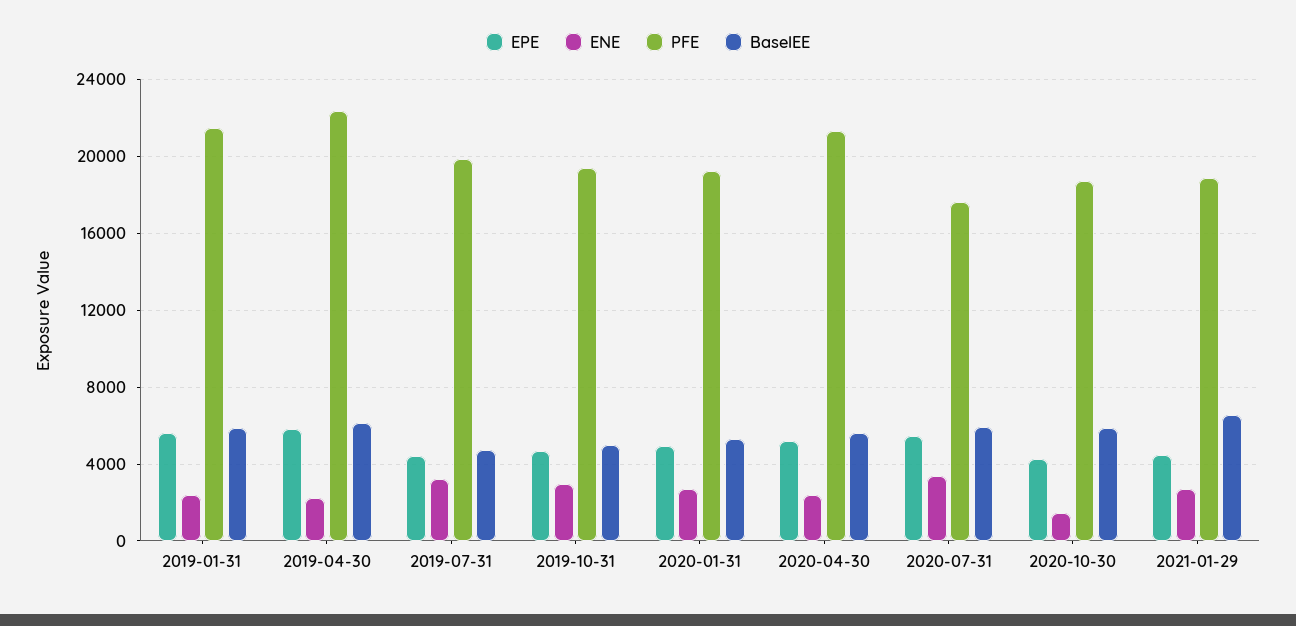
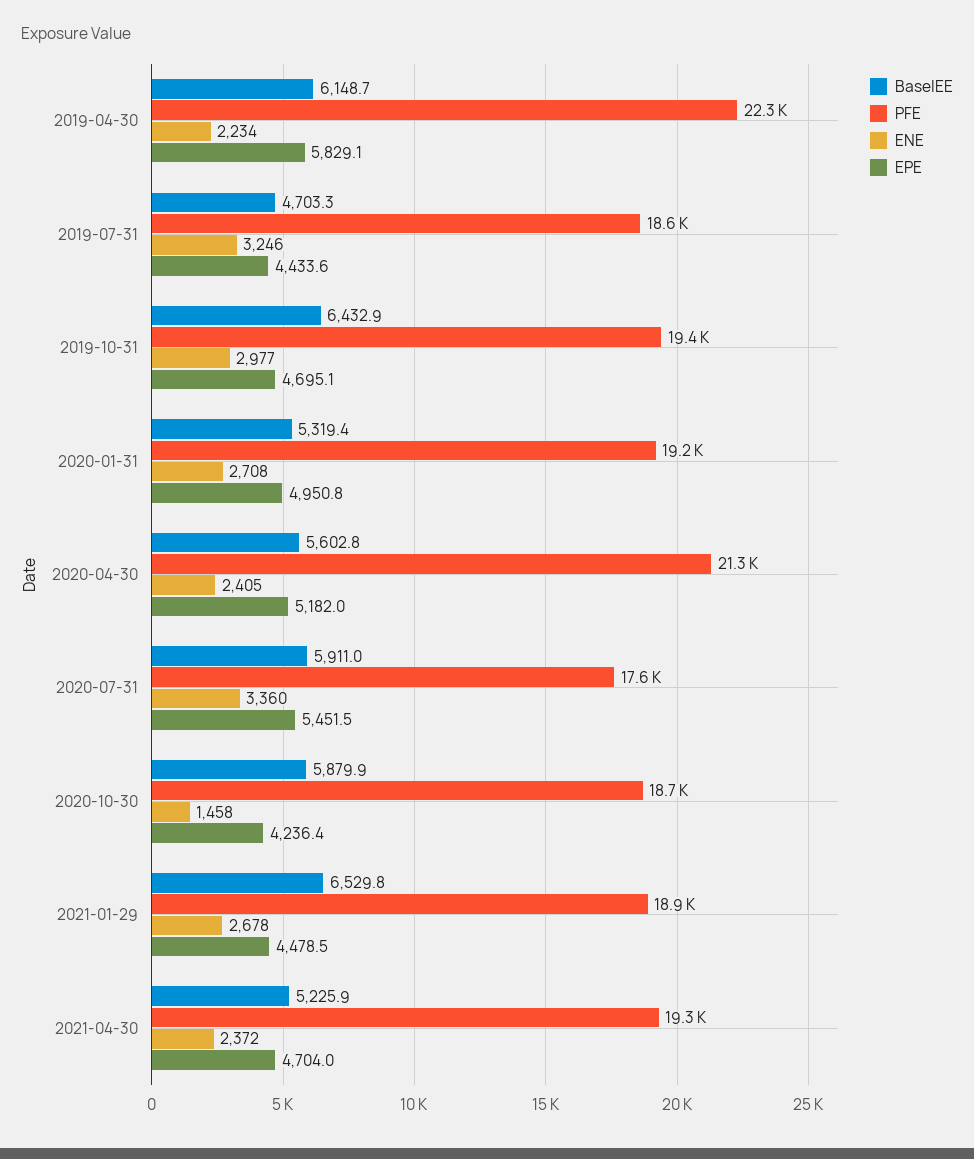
EPE, 2019-01-31: 5500 -> none
ENE, 2019-01-31: 2500 -> none
PFE, 2019-01-31: 21500 -> none
BaselEE, 2019-01-31: 6000 -> none
PFE, 2019-07-31: 20000 -> 18600
BaselEE, 2019-10-31: 5000 -> 6432.9
BaselEE, 2021-04-30: none -> 5225.9
PFE, 2021-04-30: none -> 19300
ENE, 2021-04-30: none -> 2372
EPE, 2021-04-30: none -> 4704

